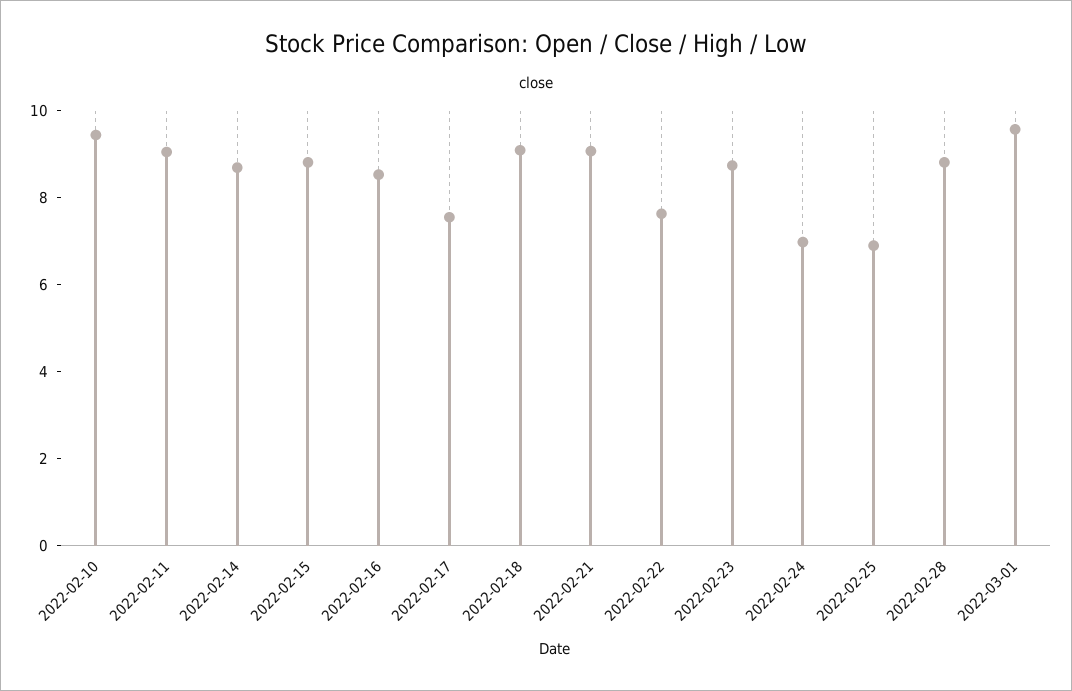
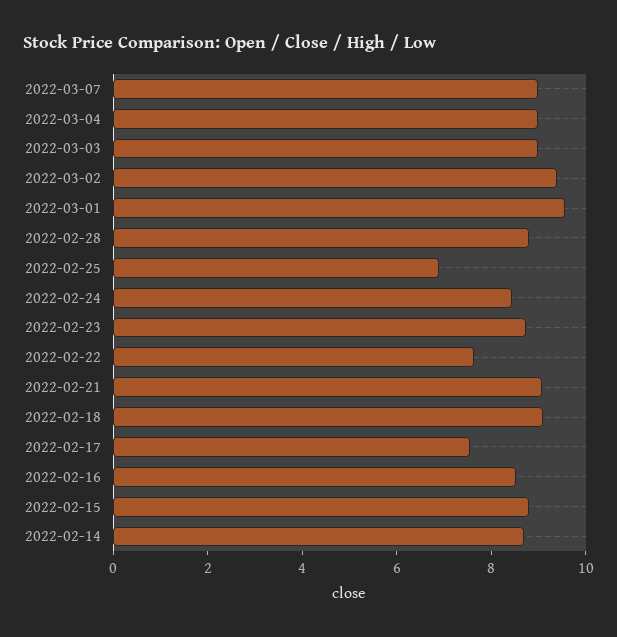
2022-02-10: 9.5 -> none
2022-02-11: 9 -> none
2022-02-24: 7 -> 8.5
2022-03-07: none -> 9
2022-03-04: none -> 9
2022-03-03: none -> 9
2022-03-02: none -> 9.5

